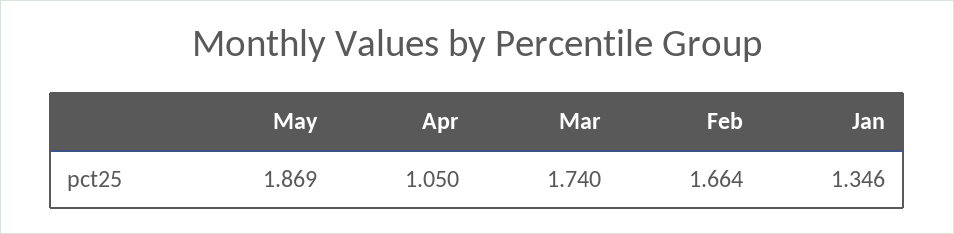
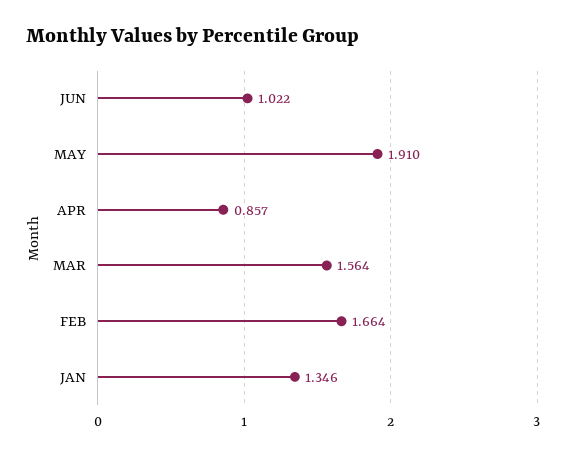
May: 1.869 -> 1.91
Apr: 1.05 -> 0.857
Mar: 1.74 -> 1.564
JUN: none -> 1.022

